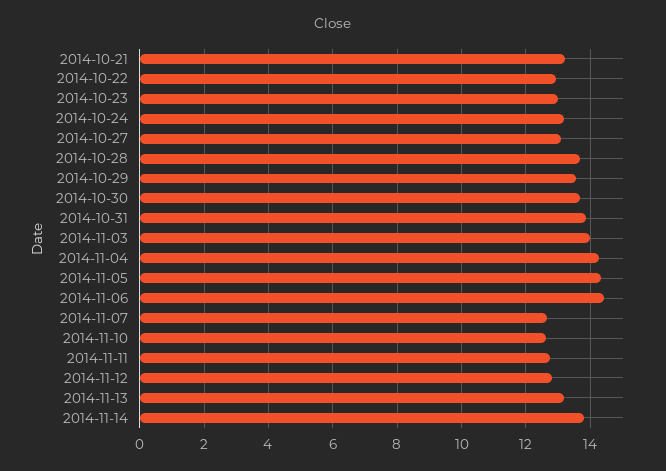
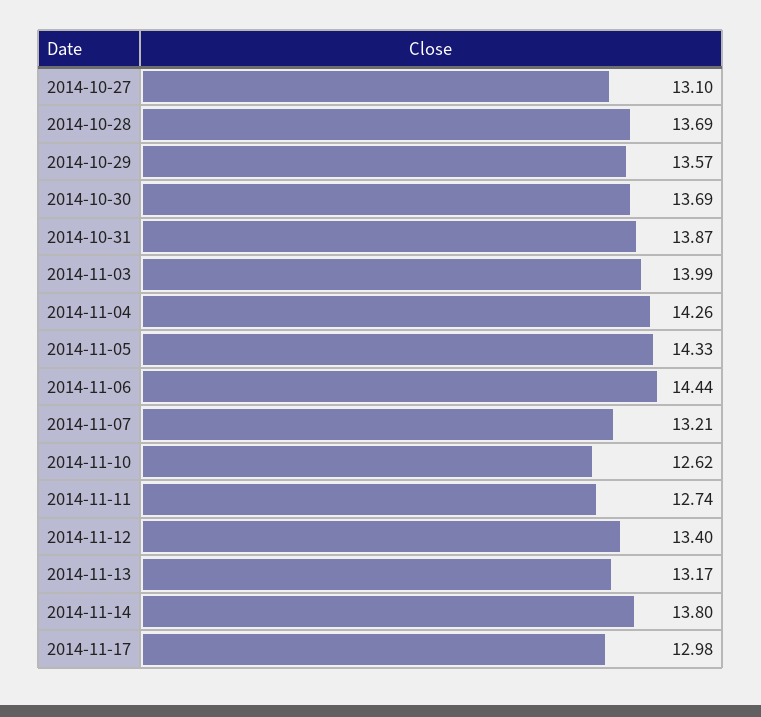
2014-10-21: 13.2 -> none
2014-10-22: 13 -> none
2014-10-23: 13 -> none
2014-10-24: 13.2 -> none
2014-11-07: 12.6 -> 13.21
2014-11-12: 12.8 -> 13.4
2014-11-17: none -> 12.98

